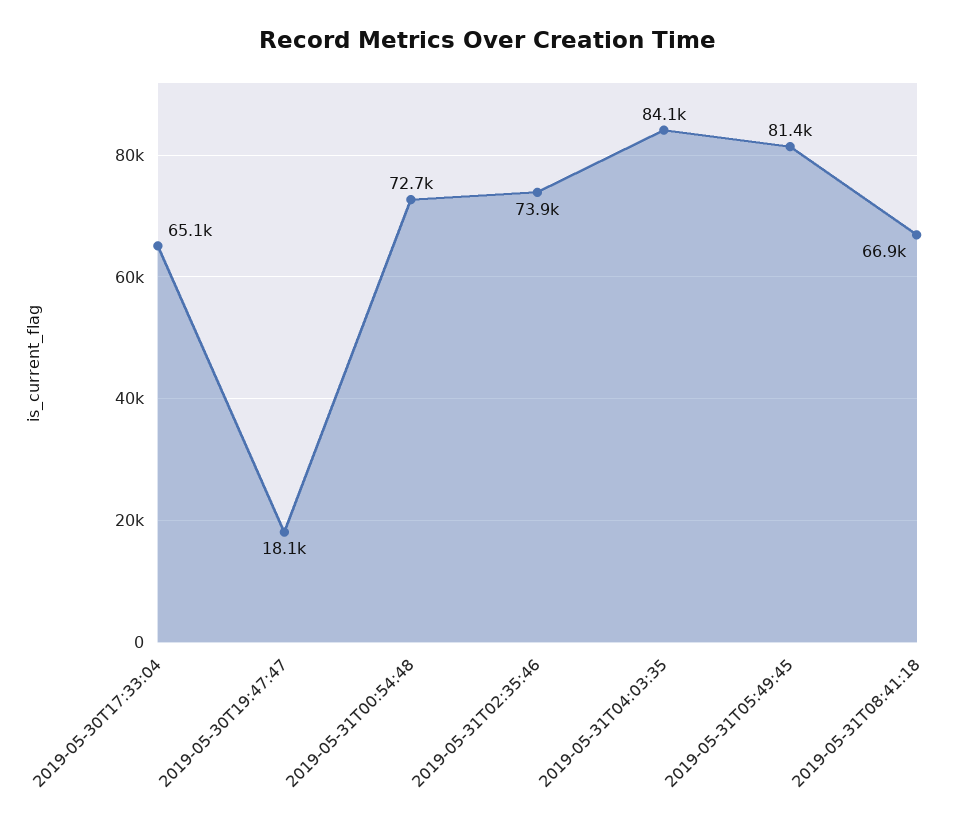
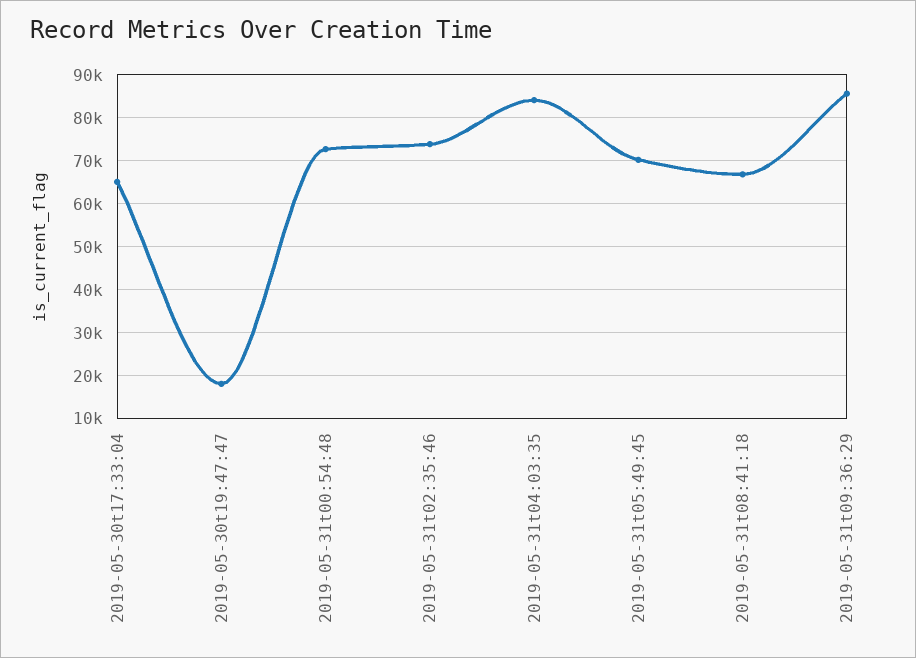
2019-05-31T05:49:45: 81400 -> 70000
2019-05-31t09:36:29: none -> 86000

